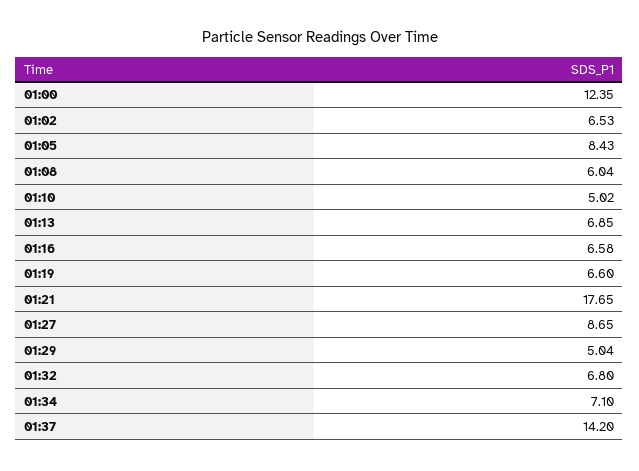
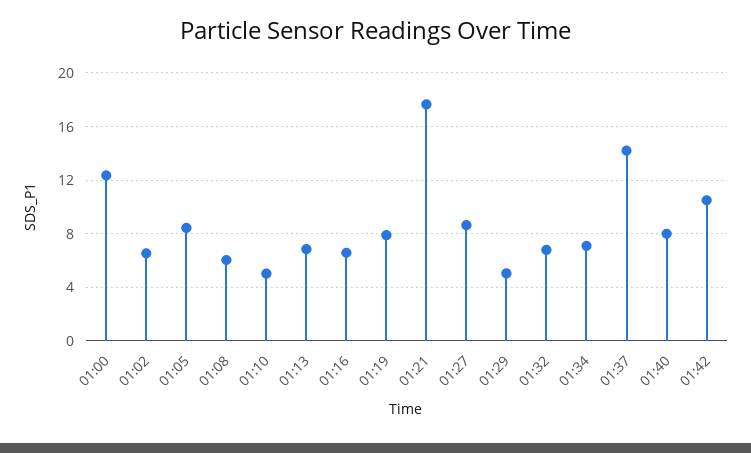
01:19: 6.6 -> 8
01:40: none -> 8
01:42: none -> 10.5

